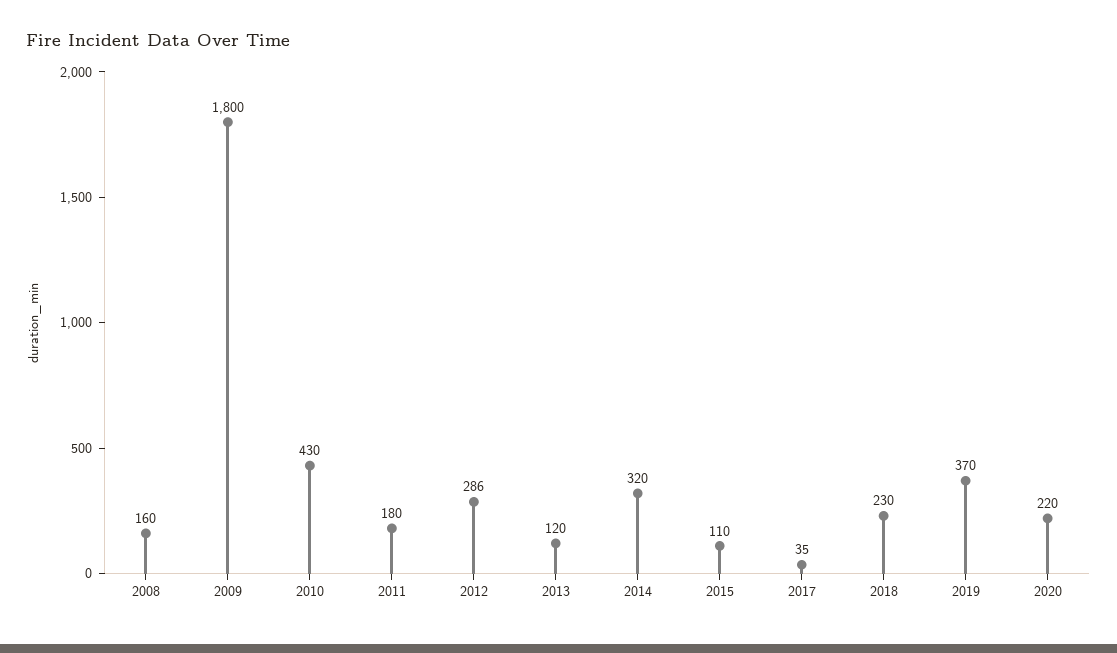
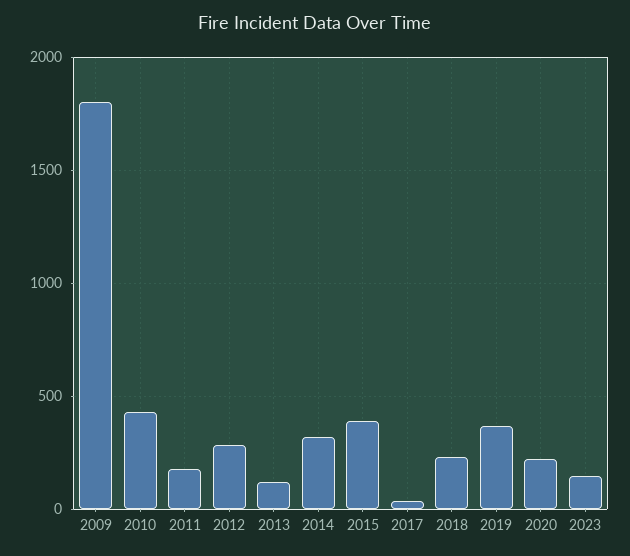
2008: 160 -> none
2015: 110 -> 400
2023: none -> 150

